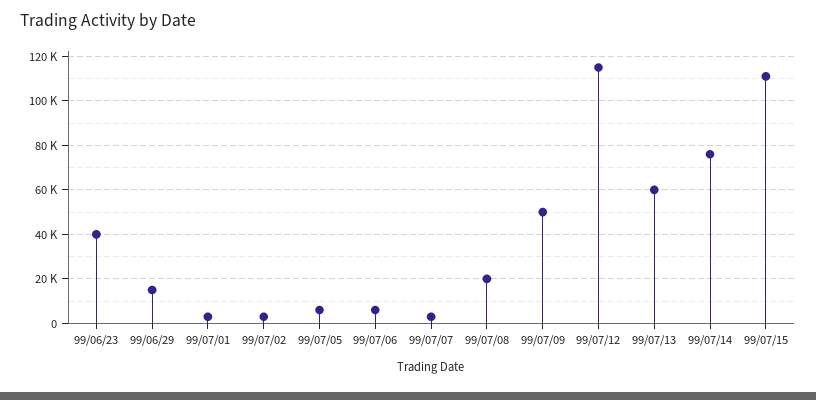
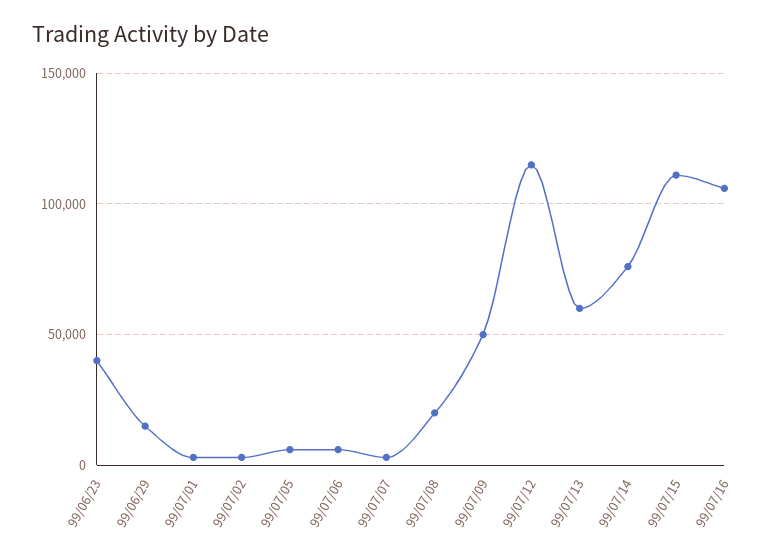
99/07/16: none -> 105000

